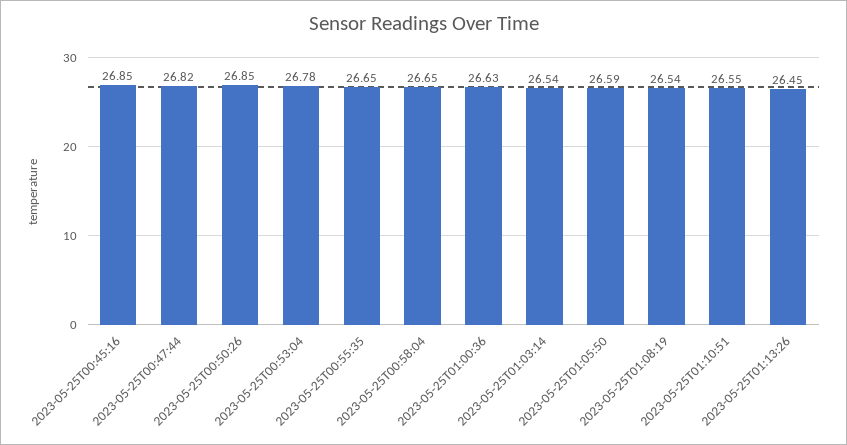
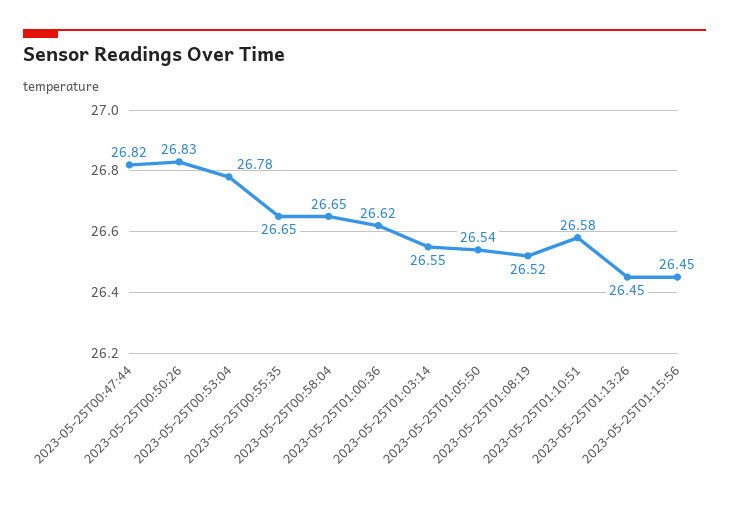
2023-05-25T00:45:16: 26.85 -> none
2023-05-25T00:50:26: 26.85 -> 26.83
2023-05-25T01:00:36: 26.63 -> 26.62
2023-05-25T01:03:14: 26.54 -> 26.55
2023-05-25T01:05:50: 26.59 -> 26.54
2023-05-25T01:08:19: 26.54 -> 26.52
2023-05-25T01:10:51: 26.55 -> 26.58
2023-05-25T01:15:56: none -> 26.45

